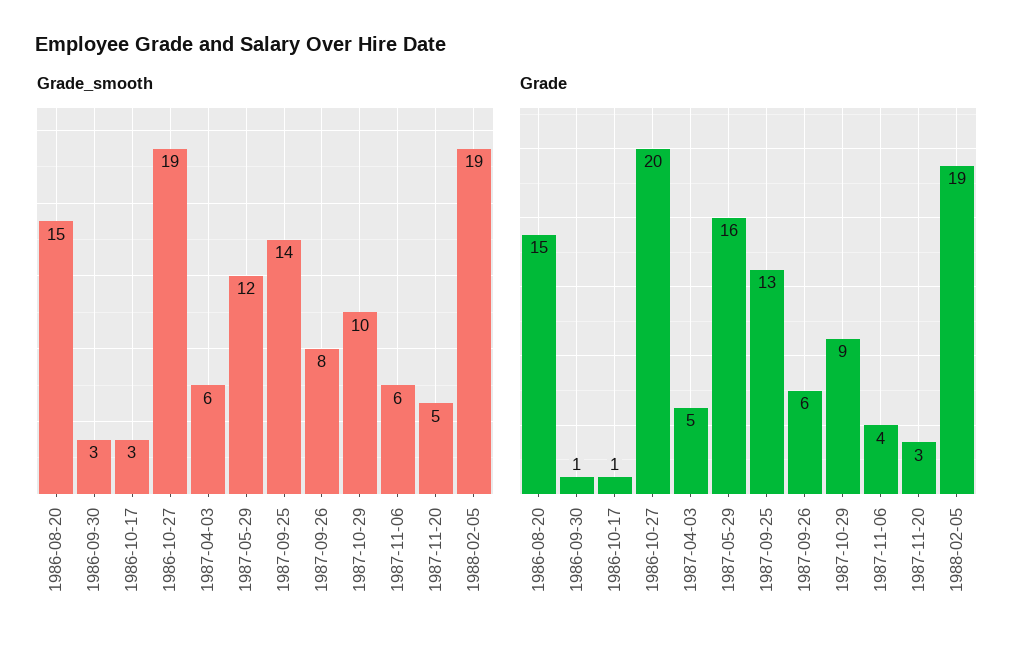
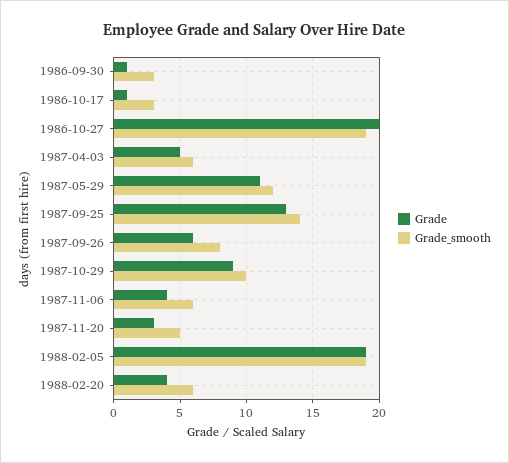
Grade_smooth, 1986-08-20: 15 -> none
Grade, 1986-08-20: 15 -> none
Grade, 1987-05-29: 16 -> 11
Grade, 1988-02-20: none -> 4
Grade_smooth, 1988-02-20: none -> 6

